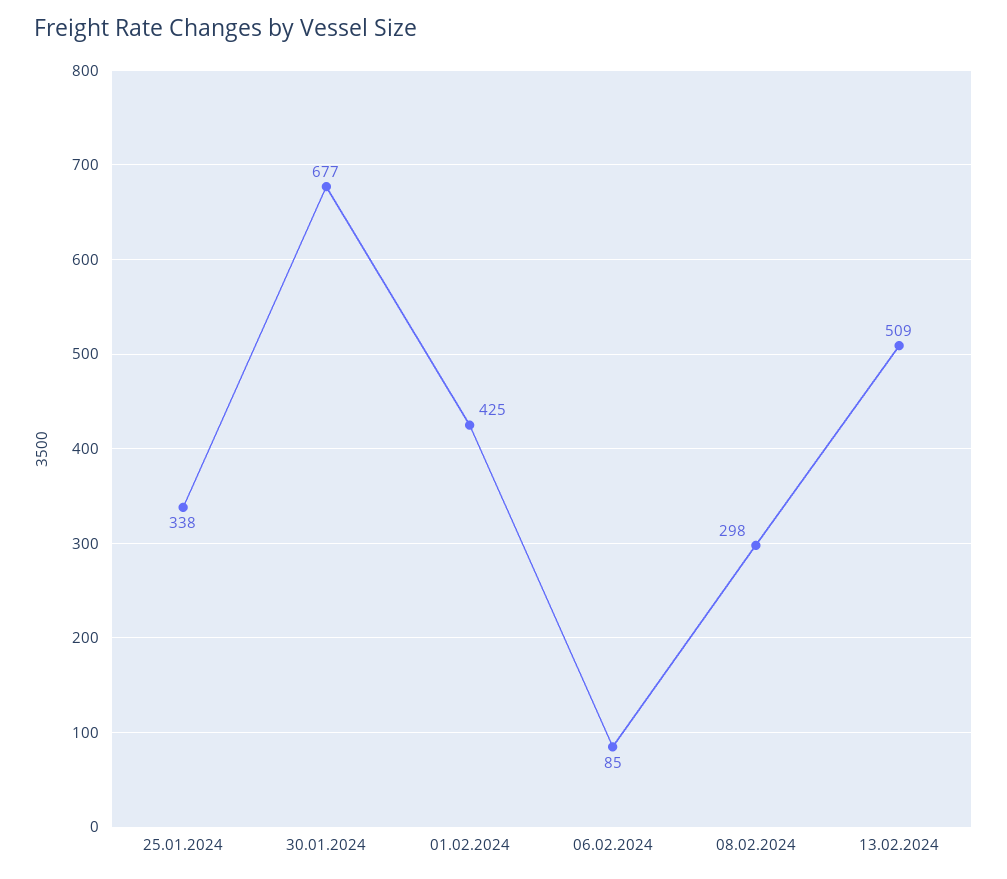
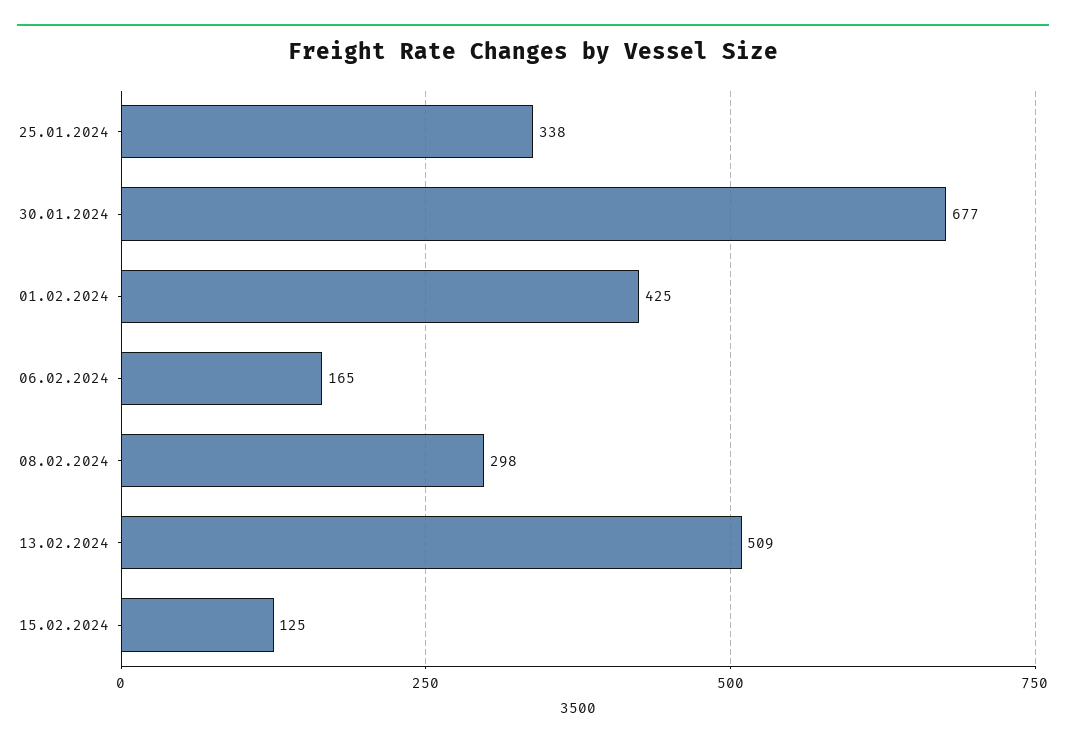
06.02.2024: 85 -> 165
15.02.2024: none -> 125

